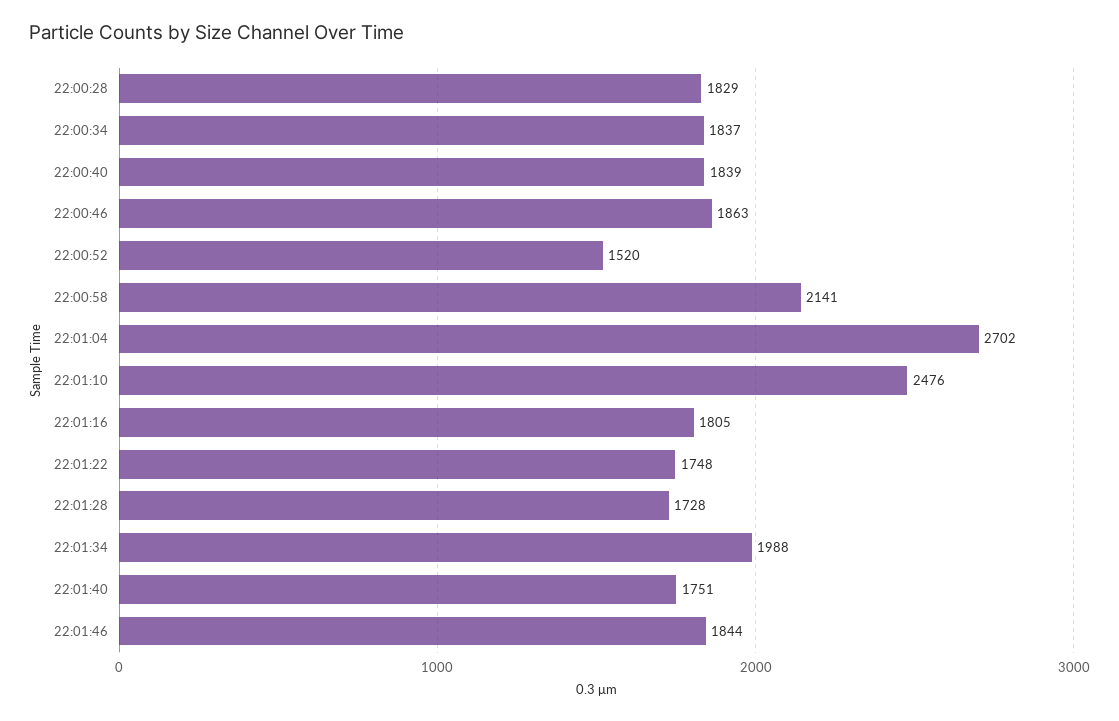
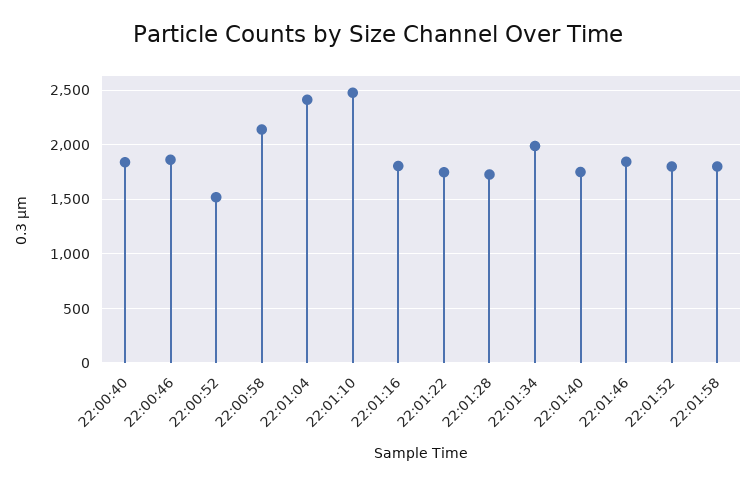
22:00:28: 1829 -> none
22:00:34: 1837 -> none
22:01:04: 2702 -> 2400
22:01:52: none -> 1800
22:01:58: none -> 1800

